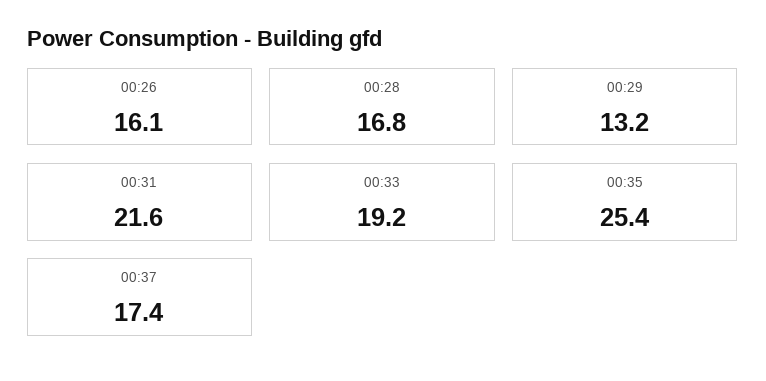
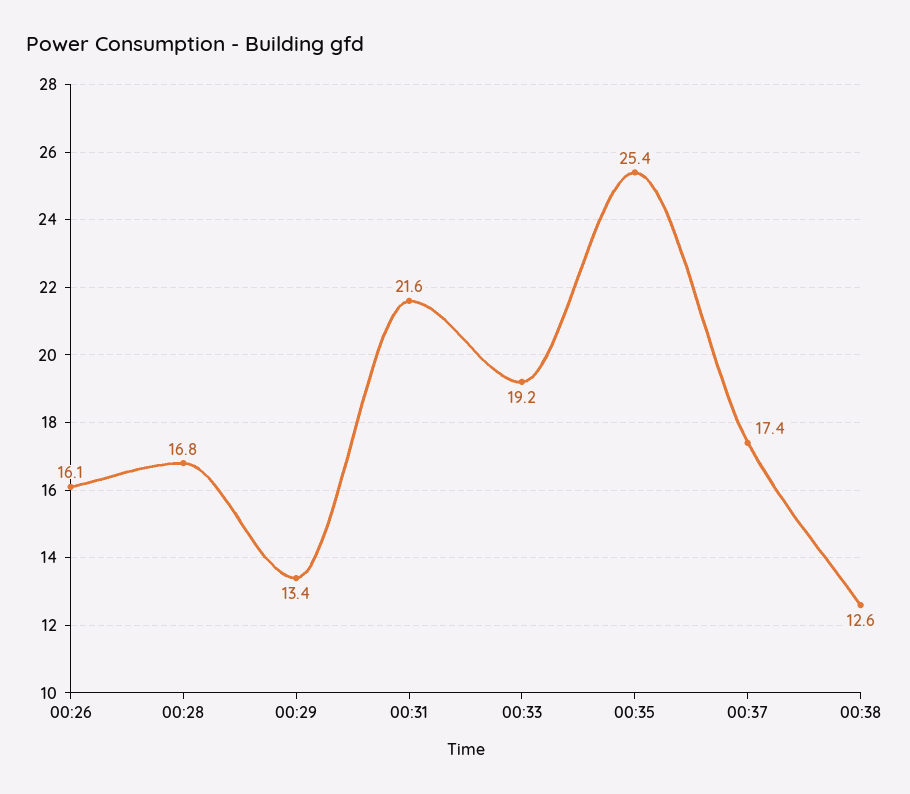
00:29: 13.2 -> 13.4
00:38: none -> 12.6

